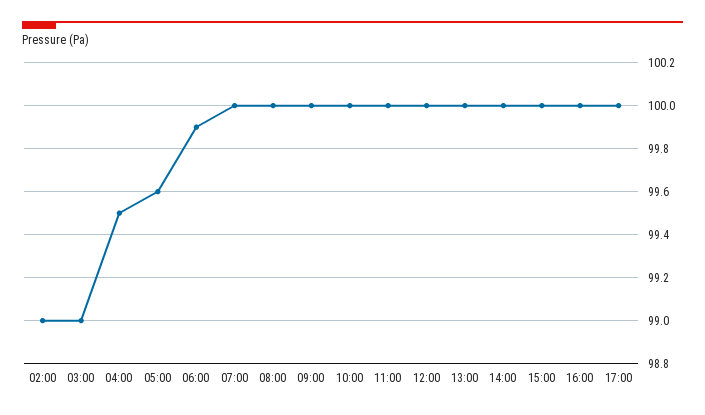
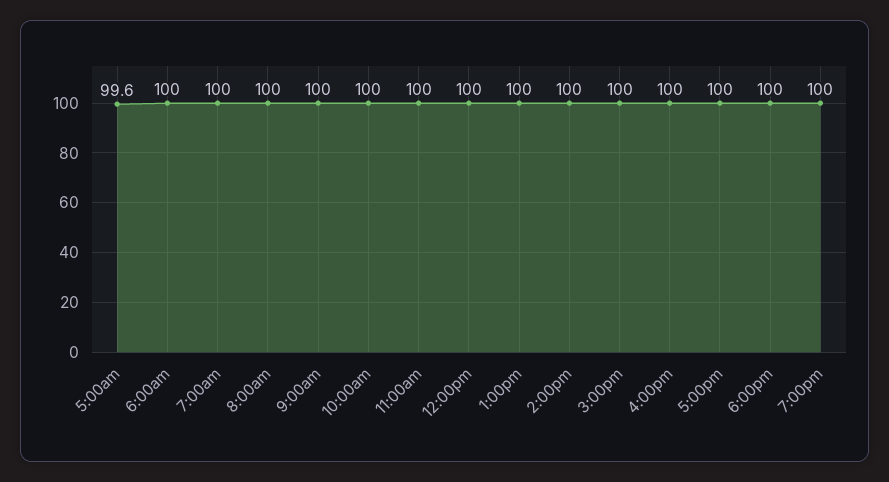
02:00: 99 -> none
03:00: 99 -> none
04:00: 99.5 -> none
06:00: 99.9 -> 100
6:00pm: none -> 100
7:00pm: none -> 100

